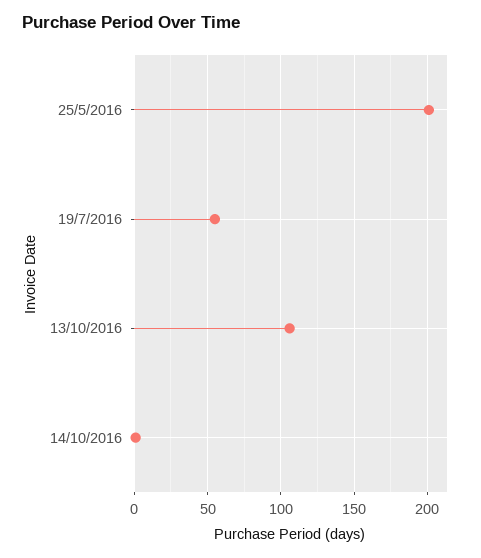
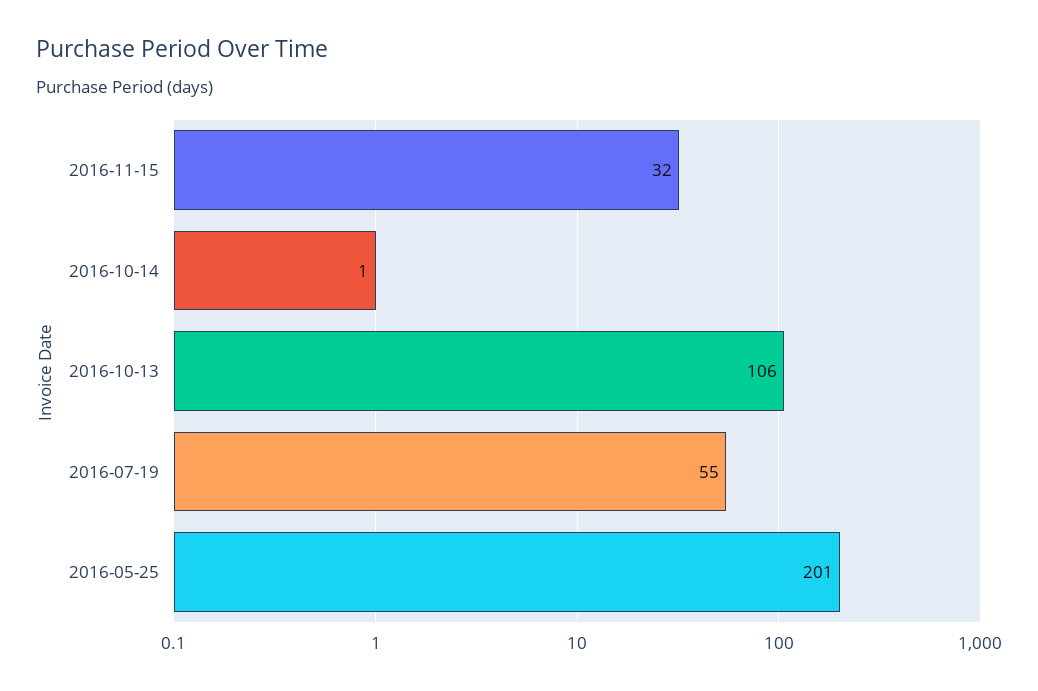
2016-11-15: none -> 32

